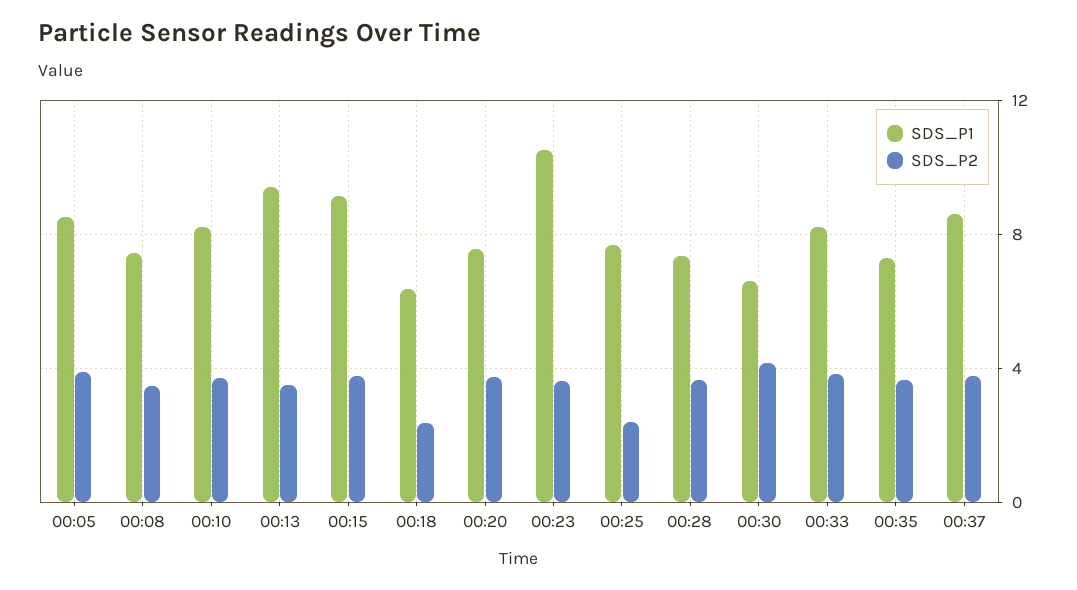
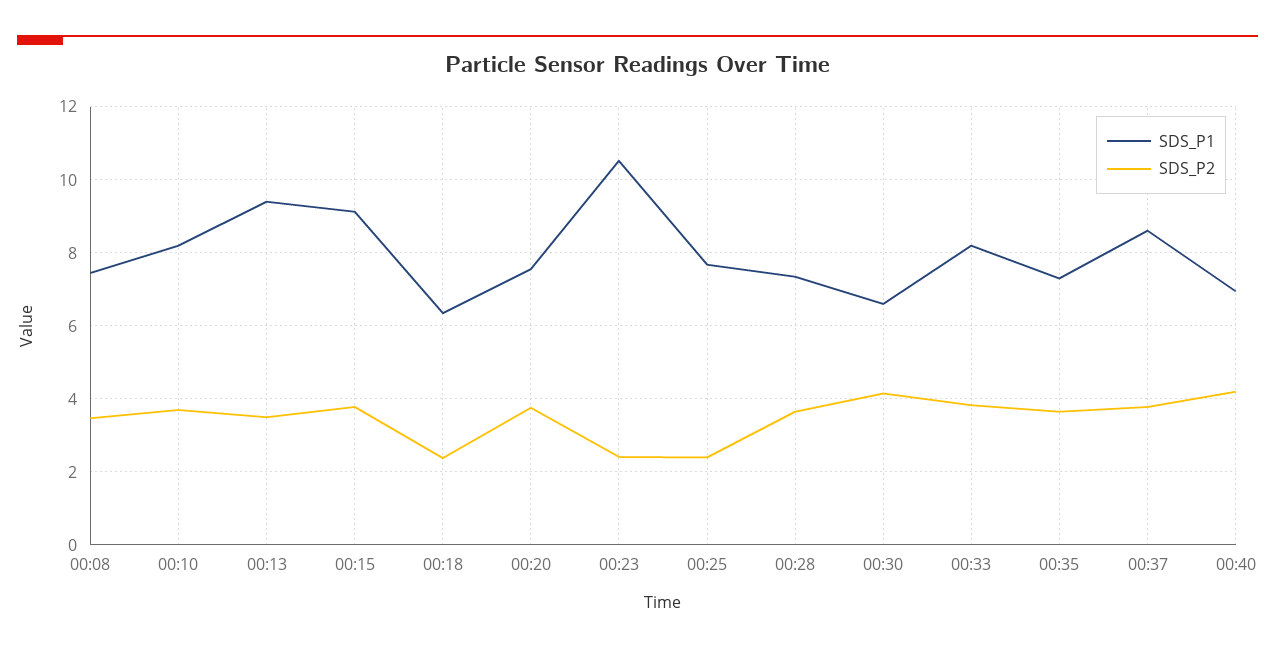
SDS_P1, 00:05: 8.5 -> none
SDS_P2, 00:05: 4 -> none
SDS_P2, 00:23: 3.5 -> 2.4
SDS_P1, 00:40: none -> 7
SDS_P2, 00:40: none -> 4.2

